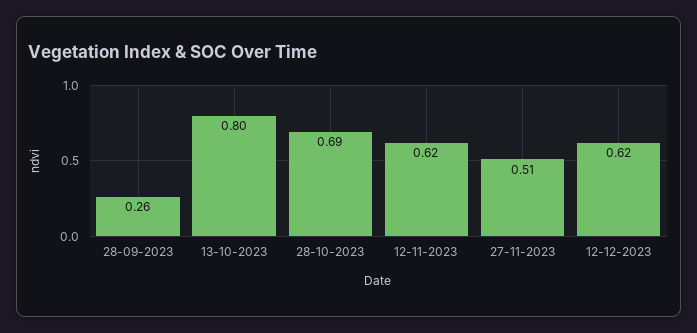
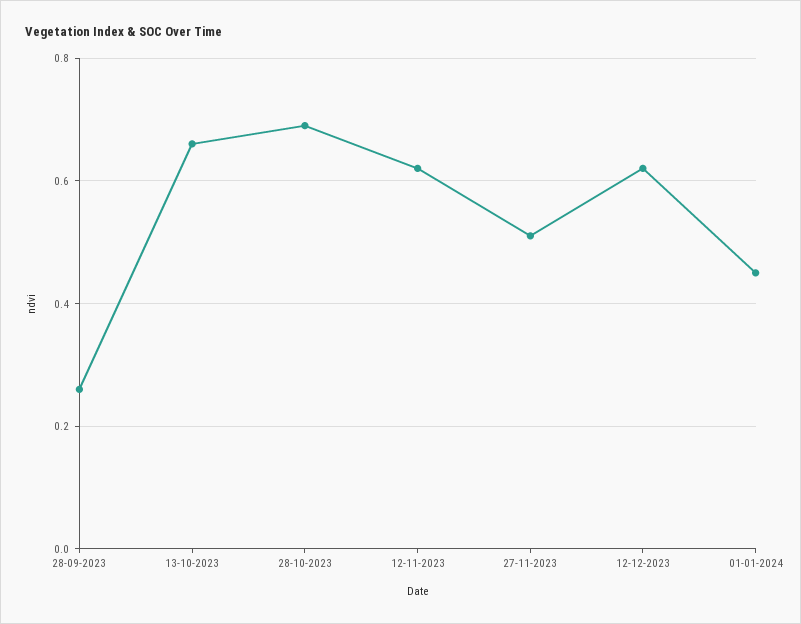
13-10-2023: 0.8 -> 0.65
01-01-2024: none -> 0.45

